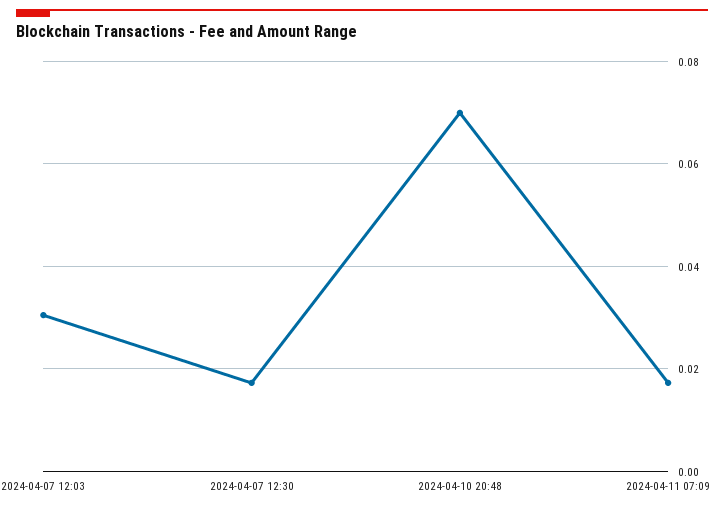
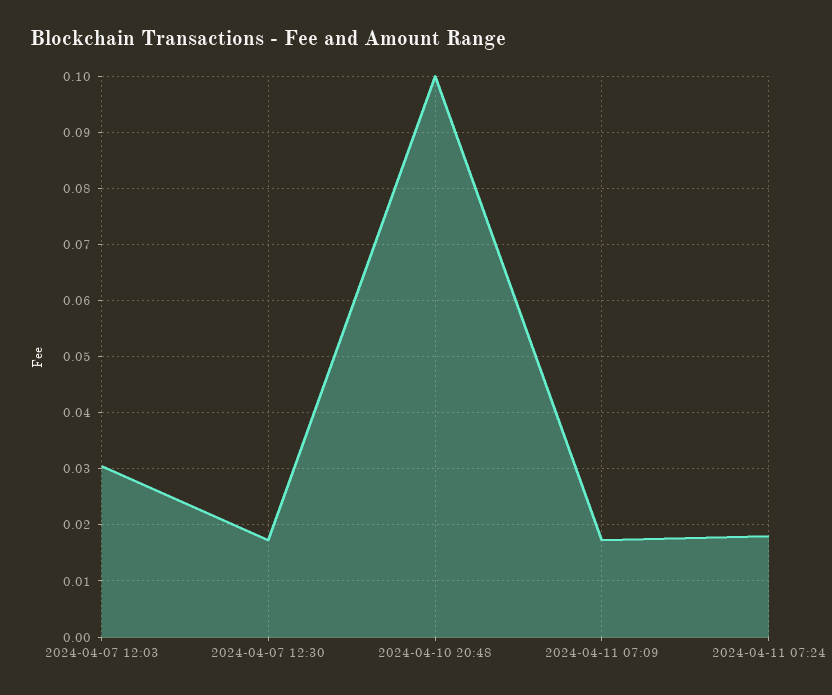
2024-04-10 20:48: 0.07 -> 0.1
2024-04-11 07:24: none -> 0.018

